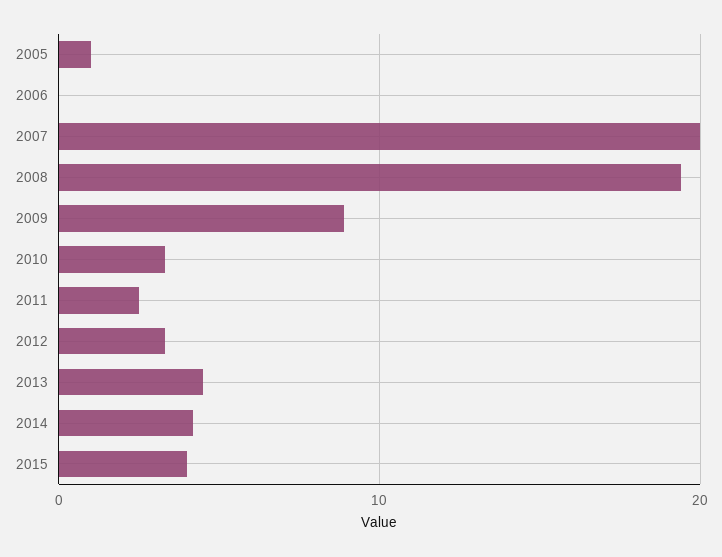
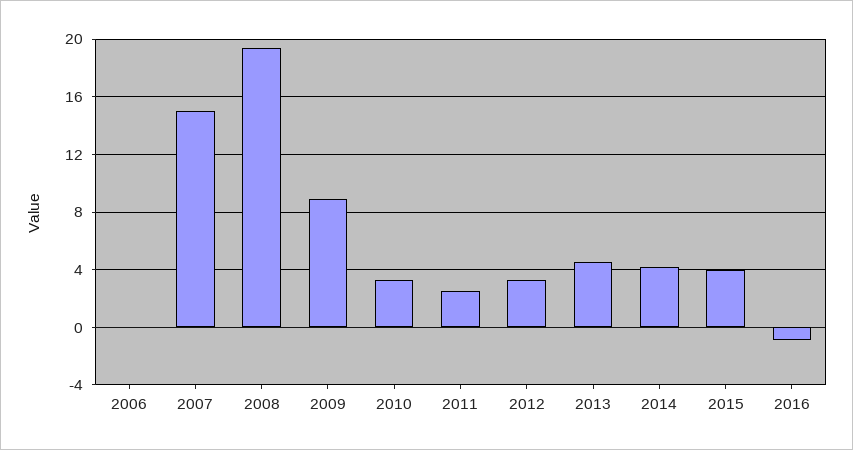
2005: 1 -> none
2007: 20 -> 15
2016: none -> -1

